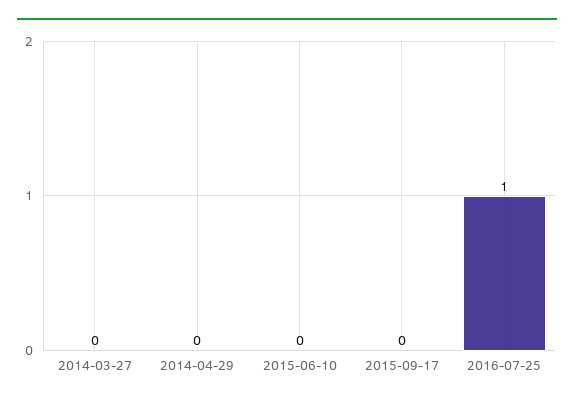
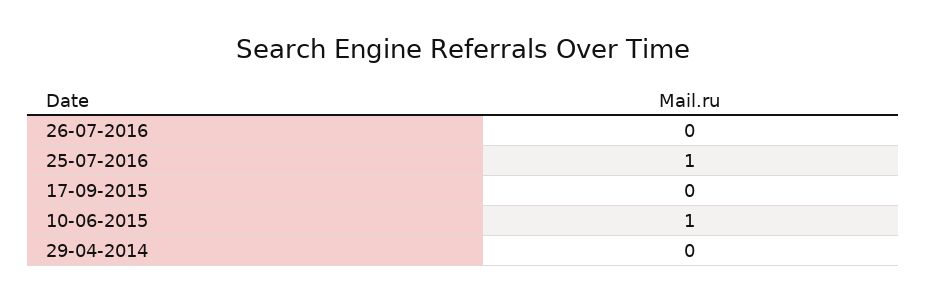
2014-03-27: 0 -> none
2015-06-10: 0 -> 1
26-07-2016: none -> 0

